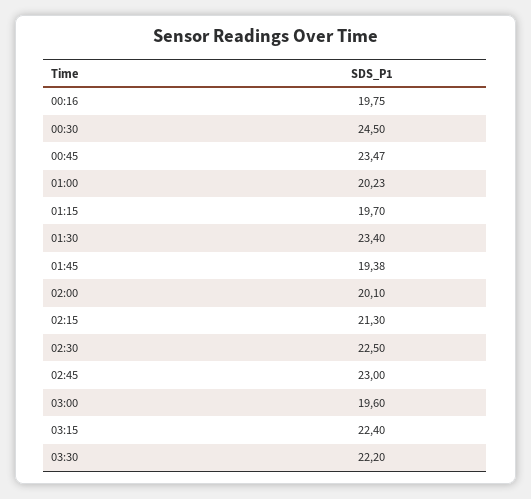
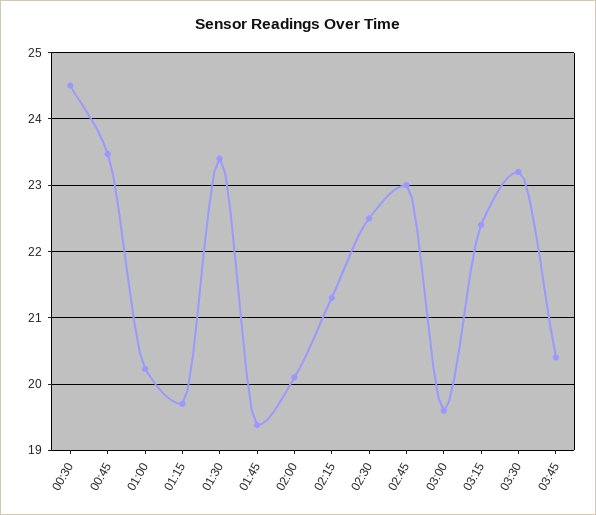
00:16: 19.75 -> none
03:30: 22.2 -> 23.2
03:45: none -> 20.4

